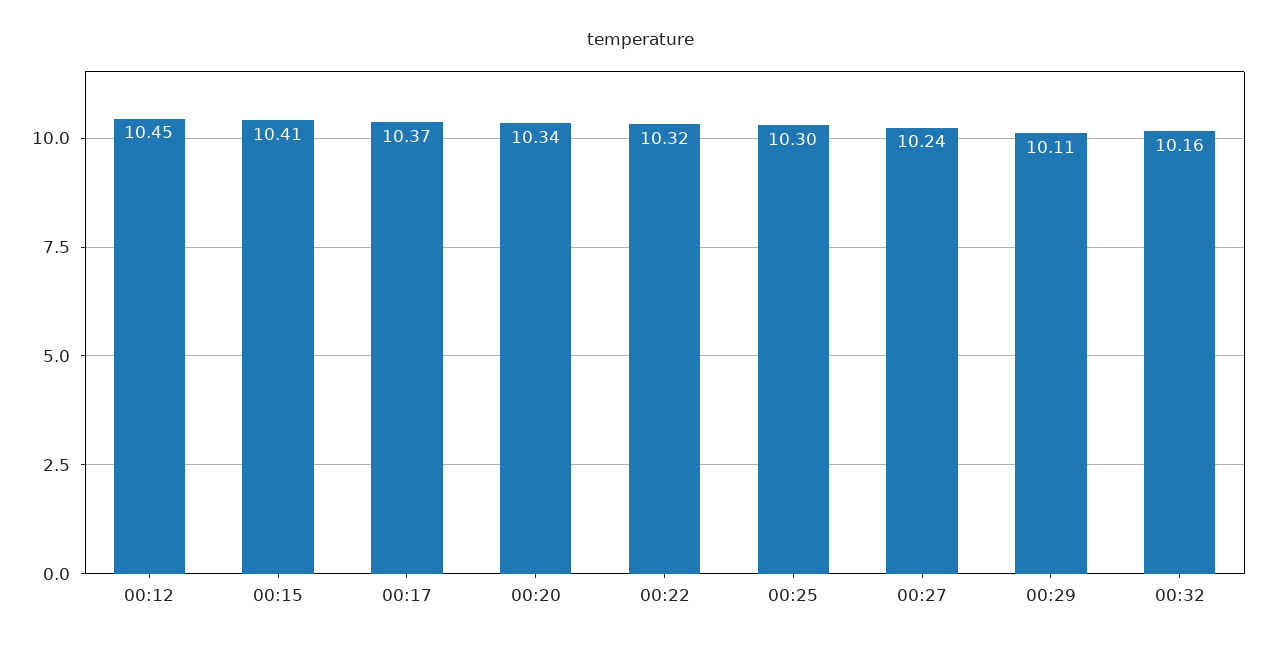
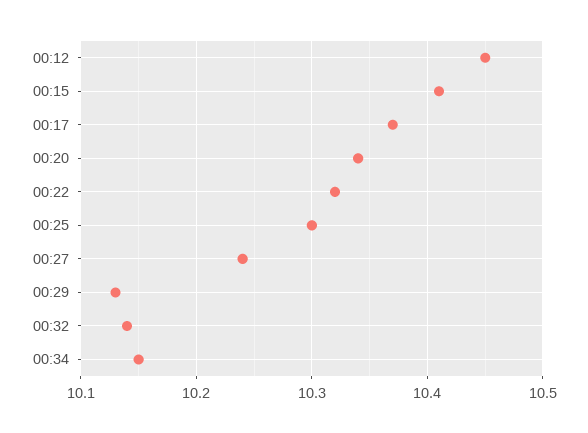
00:29: 10.11 -> 10.13
00:32: 10.16 -> 10.14
00:34: none -> 10.15

